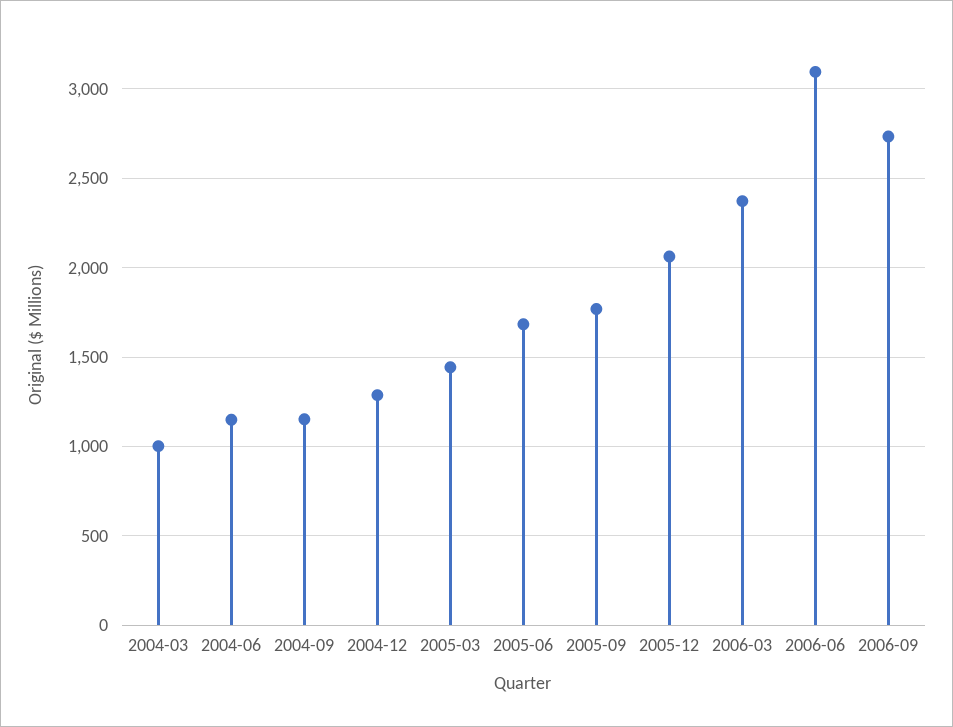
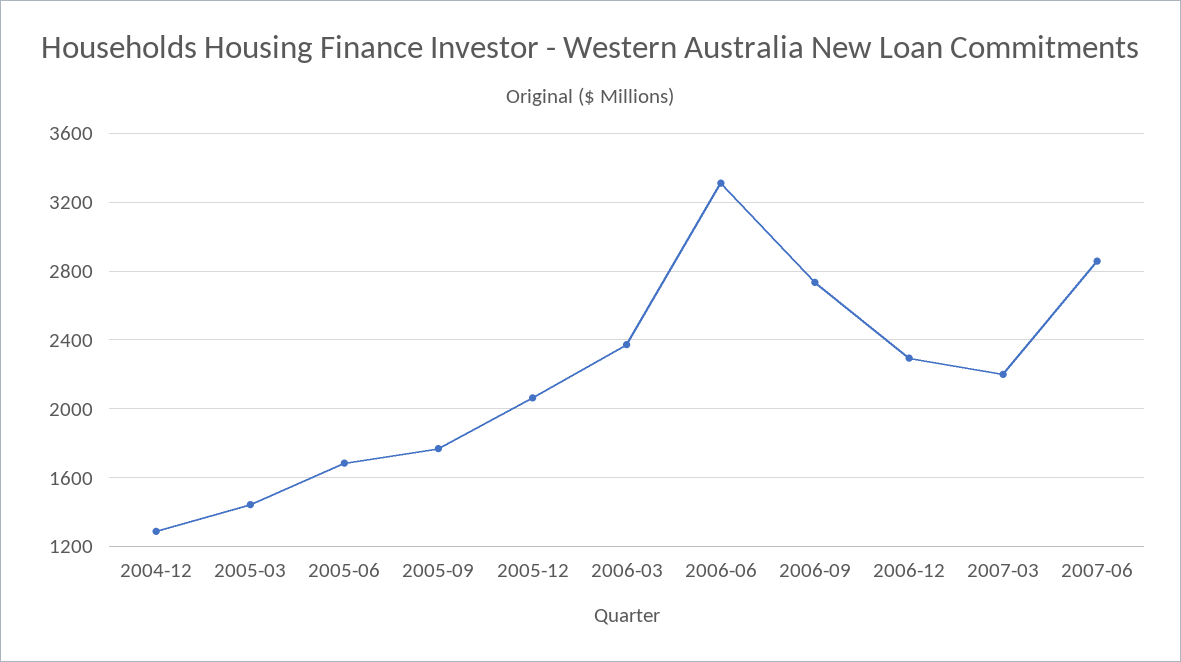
2004-03: 1000 -> none
2004-06: 1150 -> none
2004-09: 1150 -> none
2006-06: 3100 -> 3300
2006-12: none -> 2300
2007-03: none -> 2200
2007-06: none -> 2850

